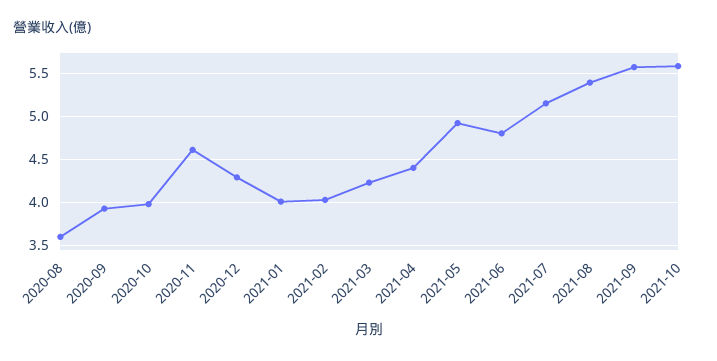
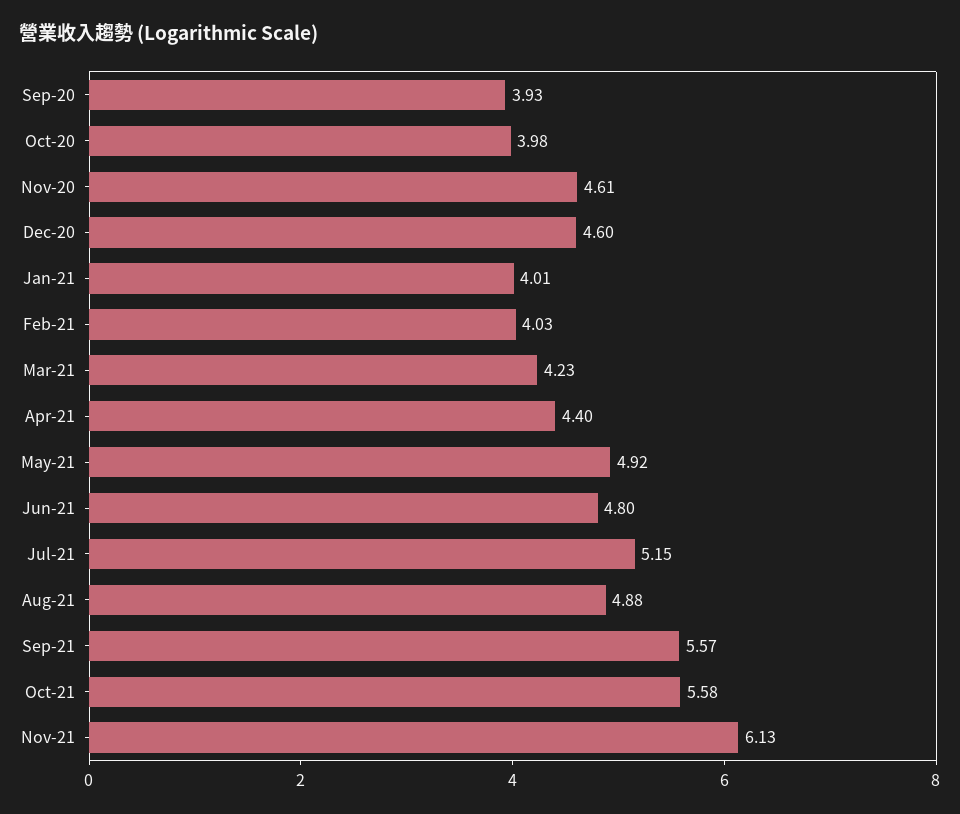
2020-08: 3.6 -> none
2020-12: 4.3 -> 4.6
2021-08: 5.4 -> 4.88
Nov-21: none -> 6.13

